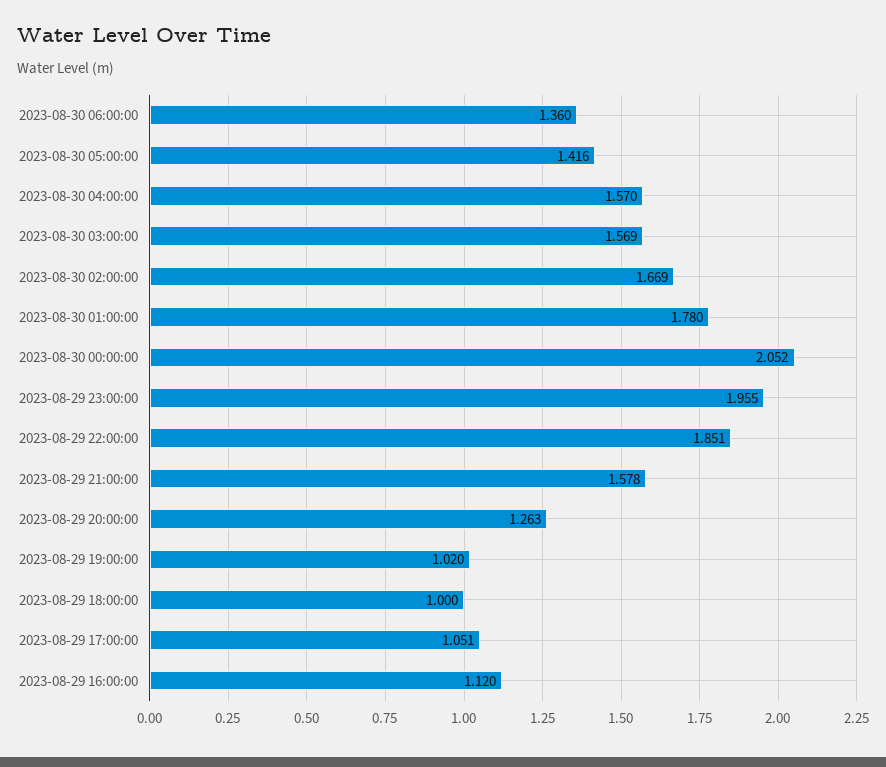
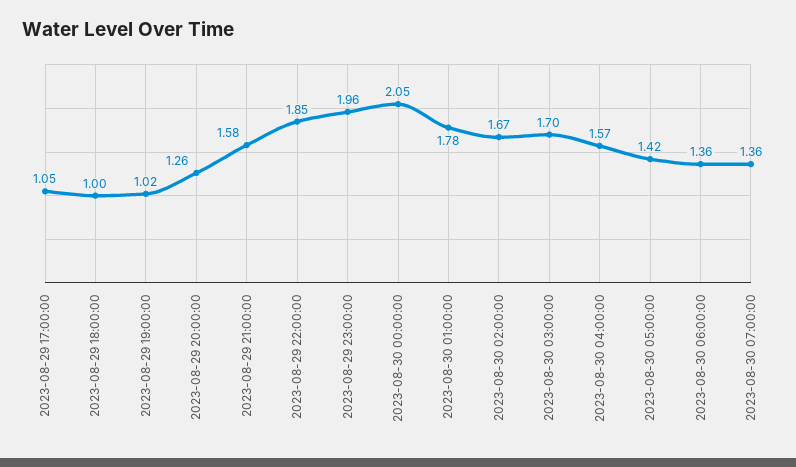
2023-08-30 03:00:00: 1.569 -> 1.7
2023-08-29 16:00:00: 1.12 -> none
2023-08-30 07:00:00: none -> 1.36

